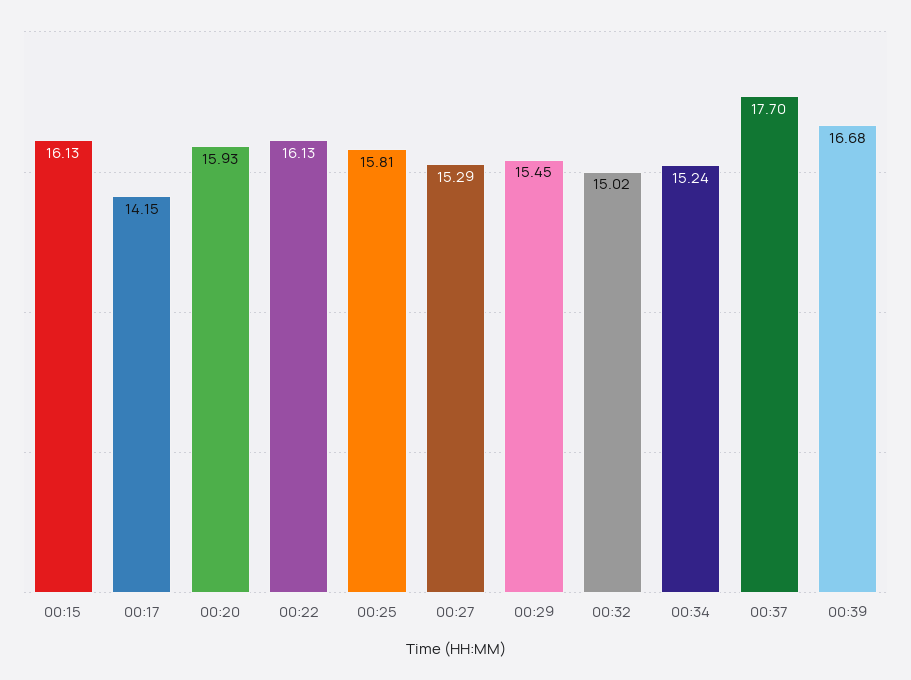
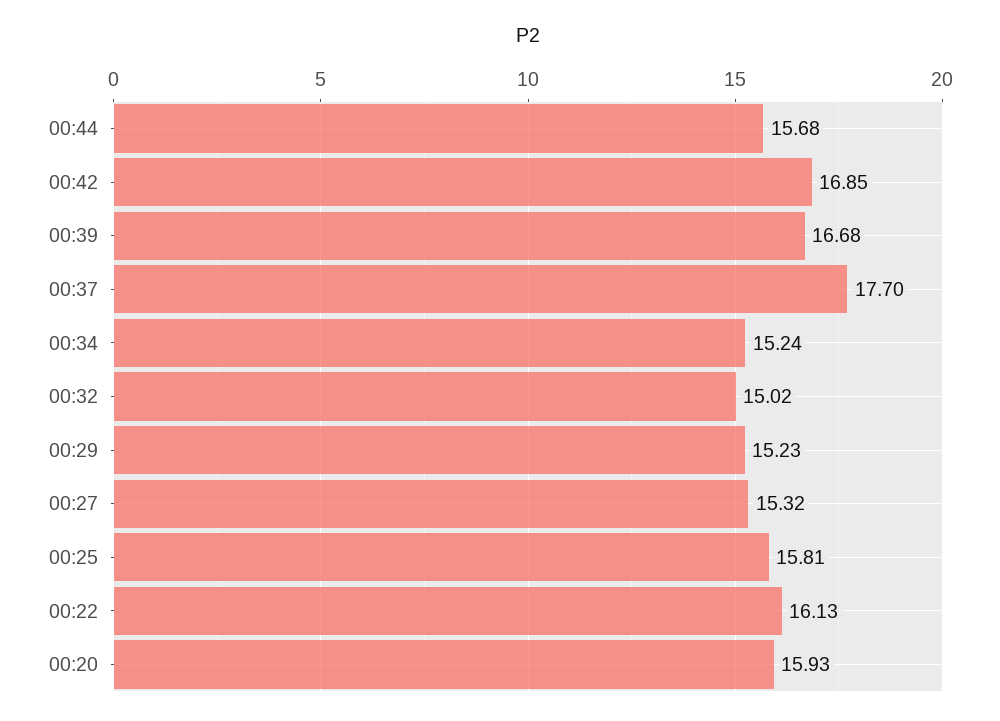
00:15: 16.13 -> none
00:17: 14.15 -> none
00:27: 15.29 -> 15.32
00:29: 15.45 -> 15.23
00:44: none -> 15.68
00:42: none -> 16.85

